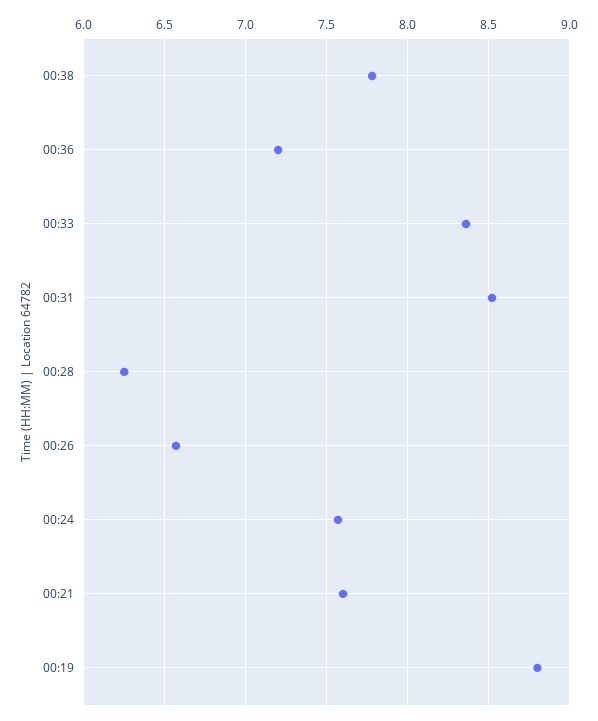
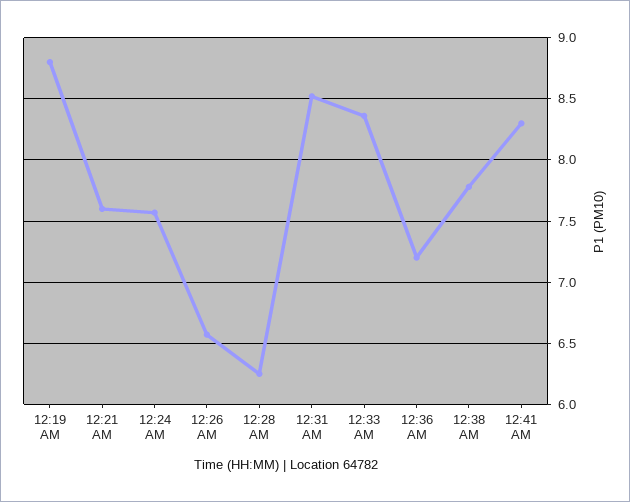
12:41 AM: none -> 8.3

